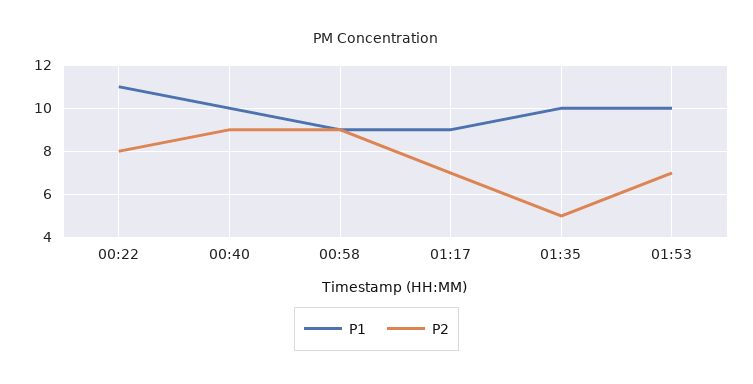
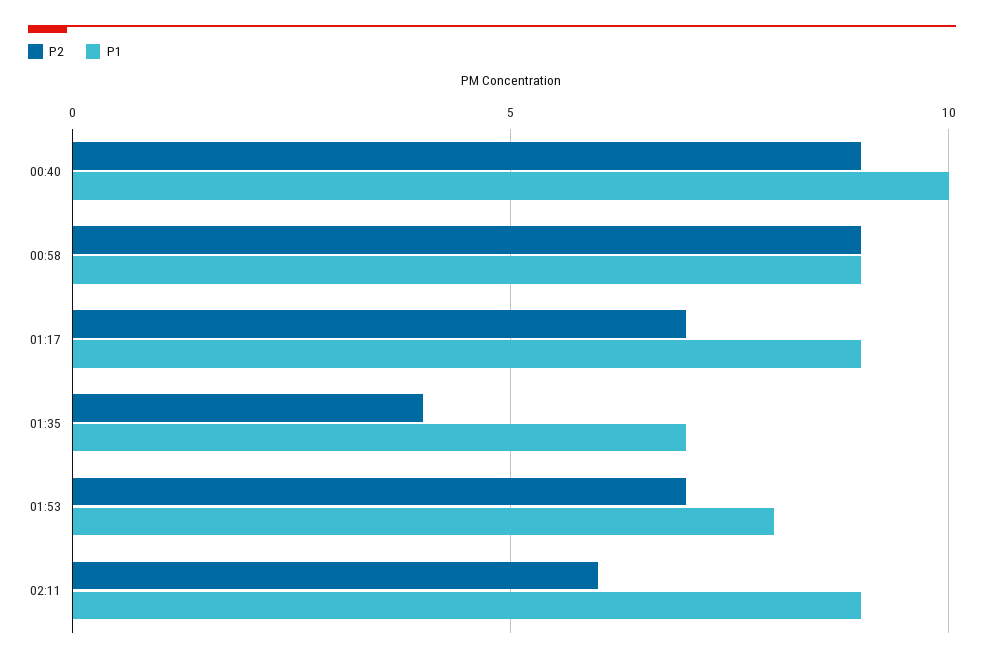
P1, 00:22: 11 -> none
P2, 00:22: 8 -> none
P1, 01:35: 10 -> 7
P2, 01:35: 5 -> 4
P1, 01:53: 10 -> 8
P2, 02:11: none -> 6
P1, 02:11: none -> 9

